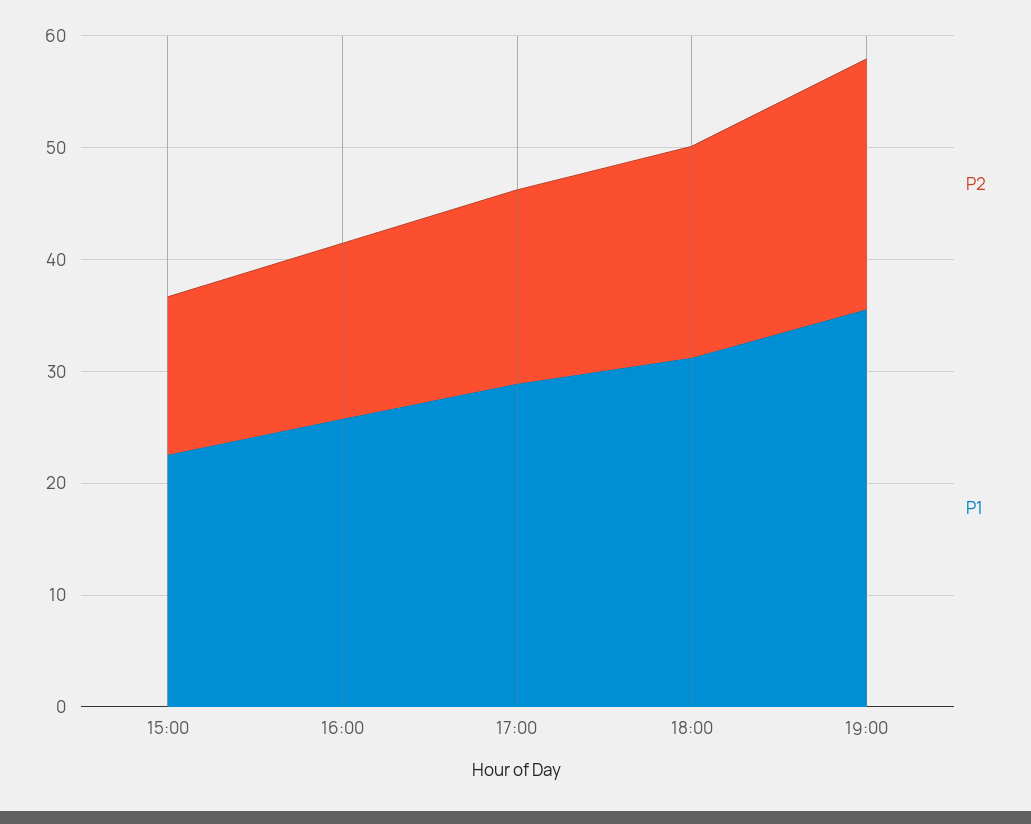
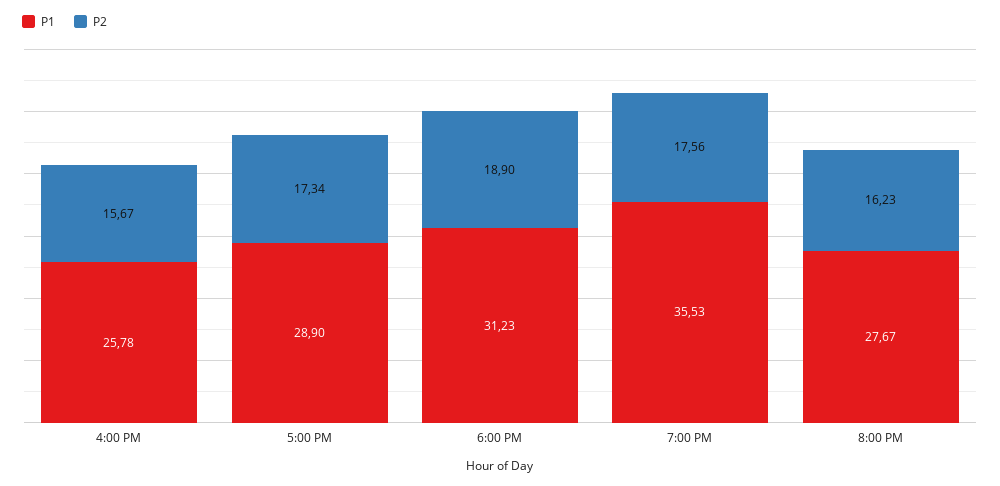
P2, 15:00: 14 -> none
P1, 15:00: 22 -> none
P2, 19:00: 22 -> 17.56
P1, 8:00 PM: none -> 27.67
P2, 8:00 PM: none -> 16.23

